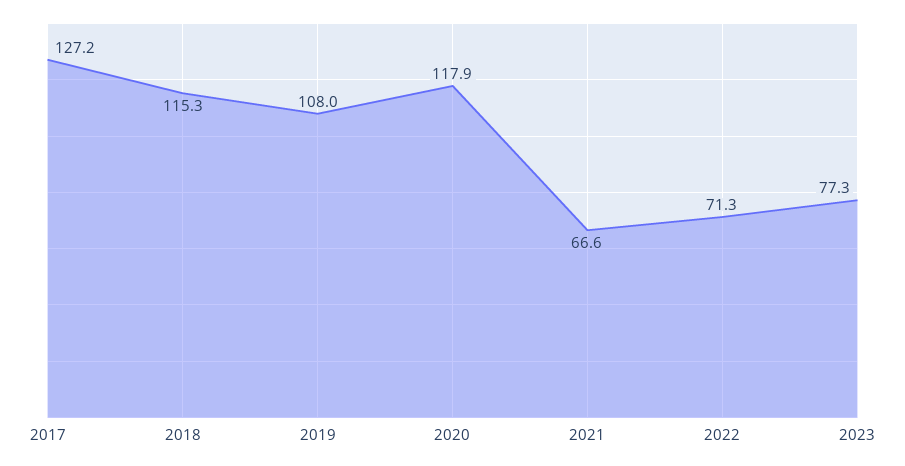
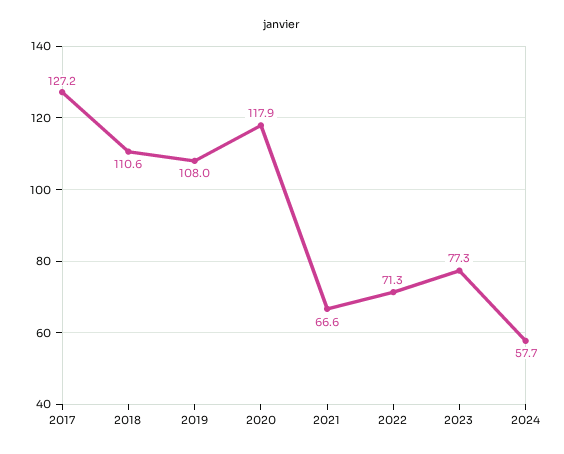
2018: 115.3 -> 110.6
2024: none -> 57.7

